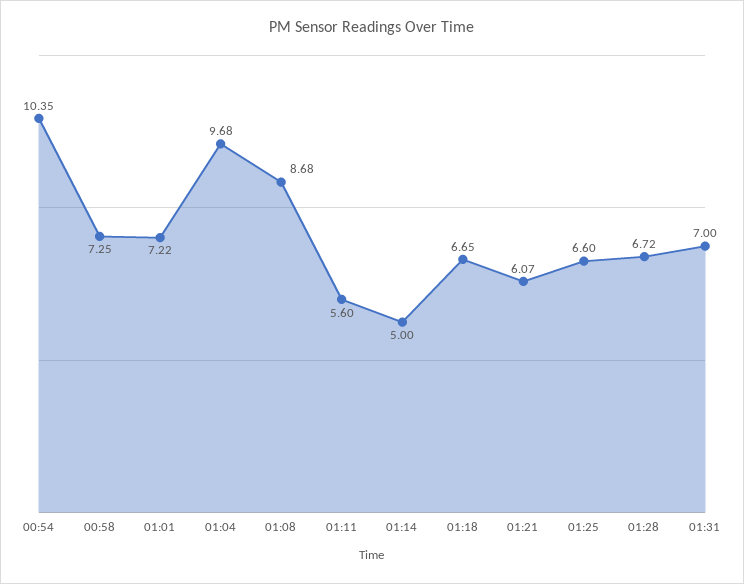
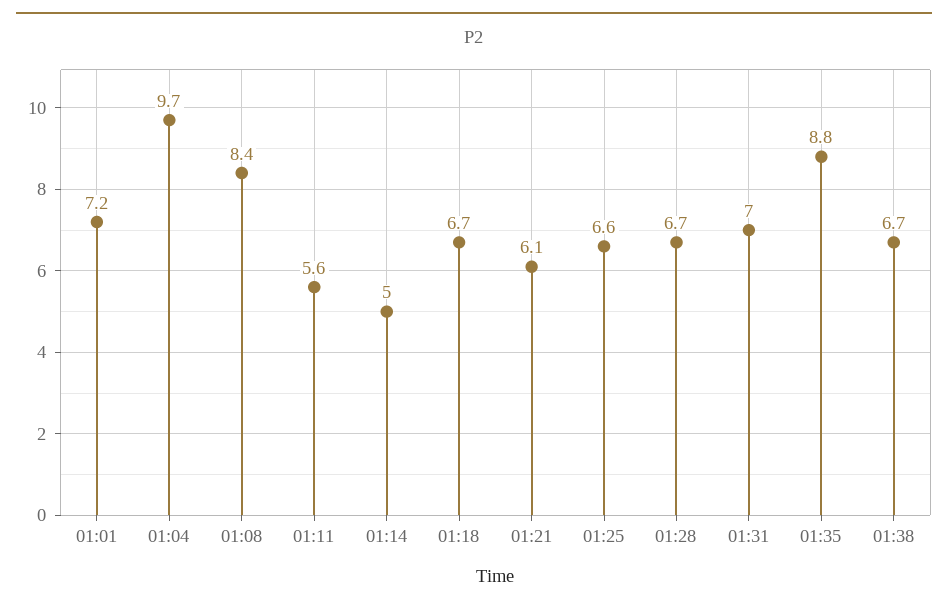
00:54: 10.35 -> none
00:58: 7.25 -> none
01:08: 8.68 -> 8.4
01:35: none -> 8.8
01:38: none -> 6.7

